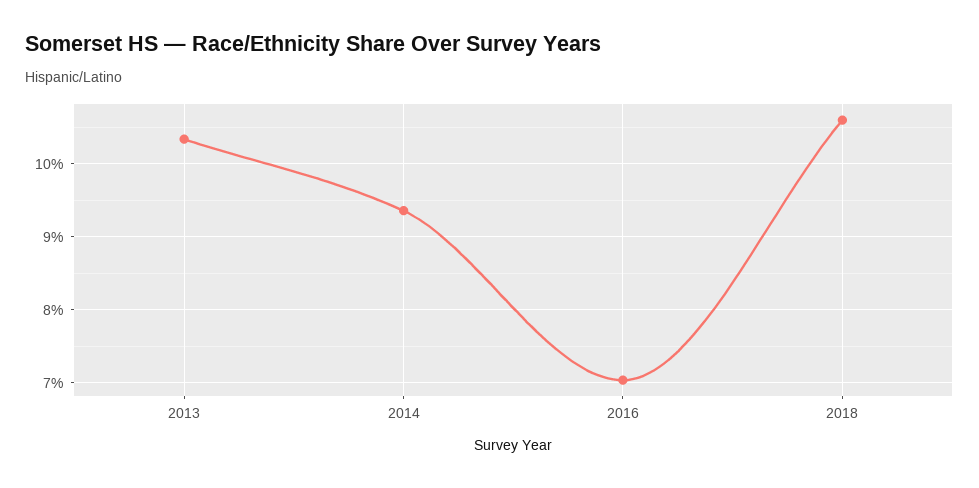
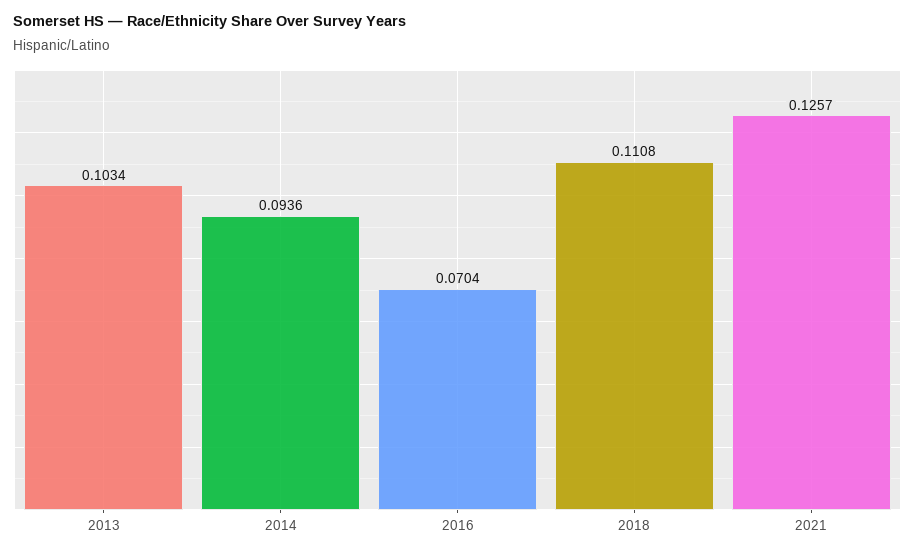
2018: 0.106 -> 0.1108
2021: none -> 0.1257

